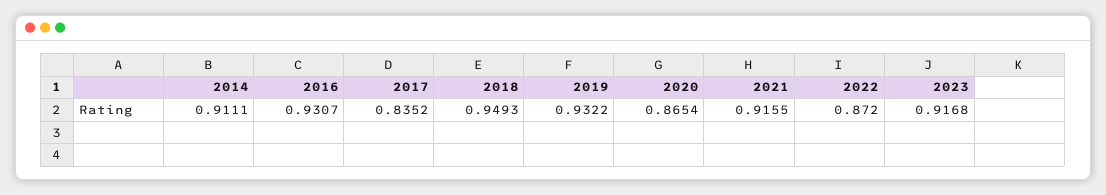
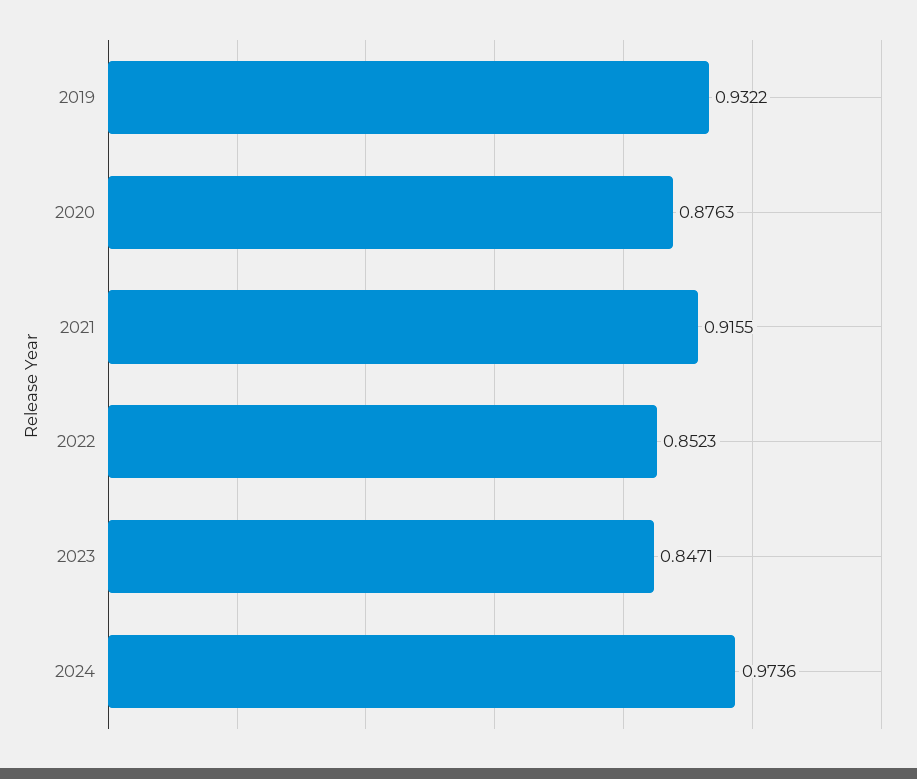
2014: 0.9111 -> none
2016: 0.9307 -> none
2017: 0.8352 -> none
2018: 0.9493 -> none
2020: 0.8654 -> 0.8763
2022: 0.872 -> 0.8523
2023: 0.9168 -> 0.8471
2024: none -> 0.9736

